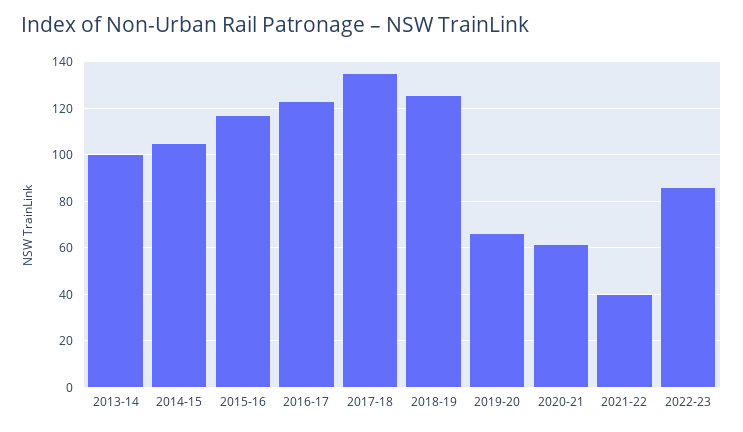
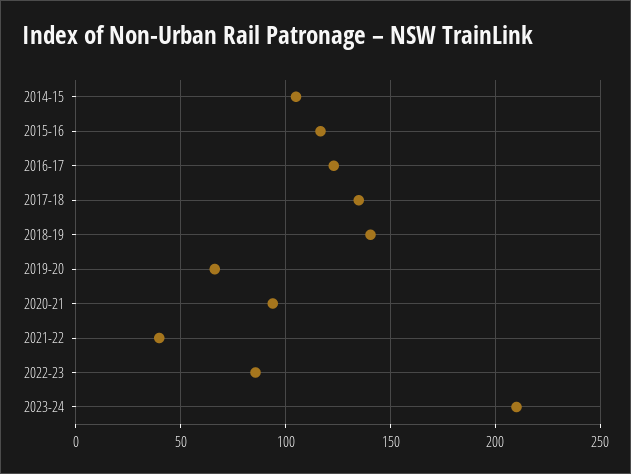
2013-14: 100 -> none
2018-19: 125 -> 140
2020-21: 60 -> 95
2023-24: none -> 210

